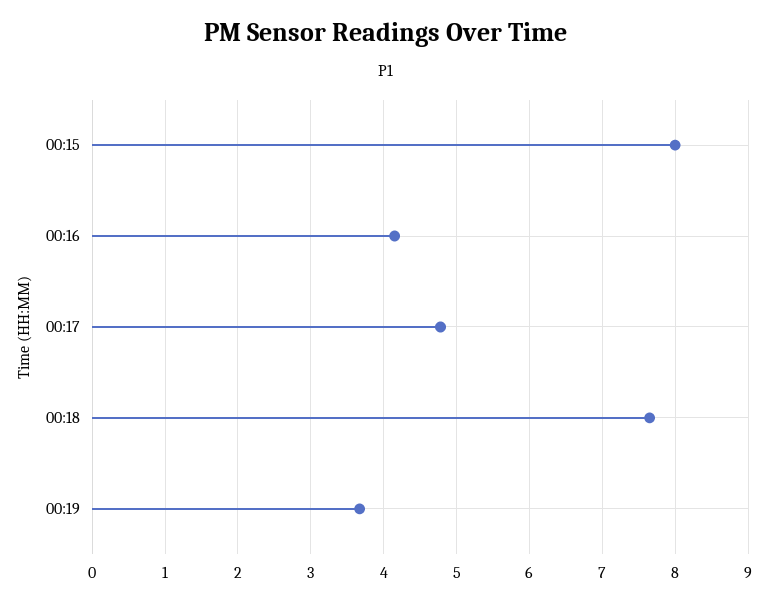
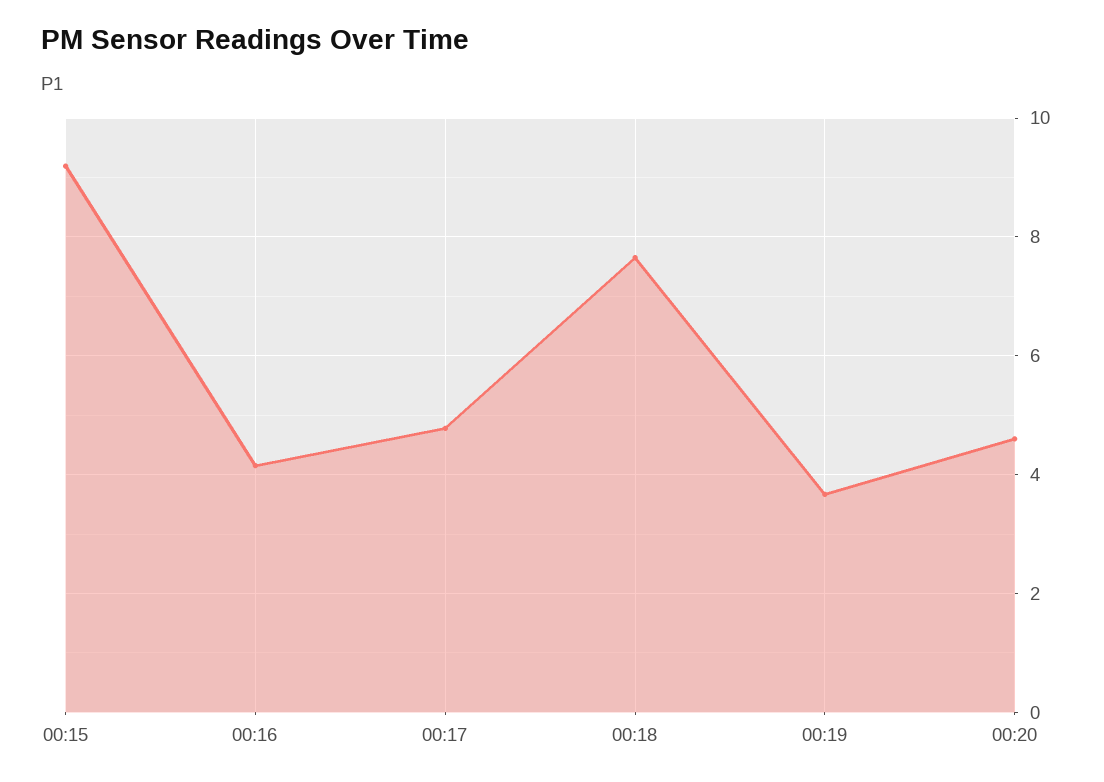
00:15: 8 -> 9.2
00:20: none -> 4.6

